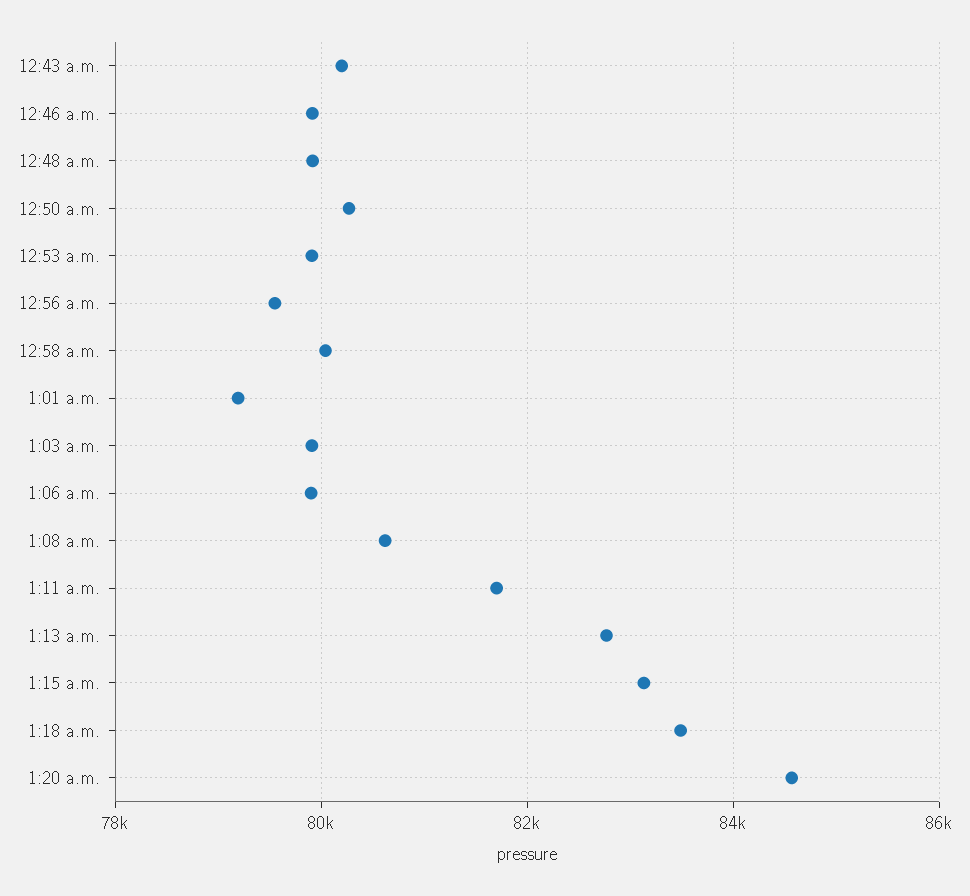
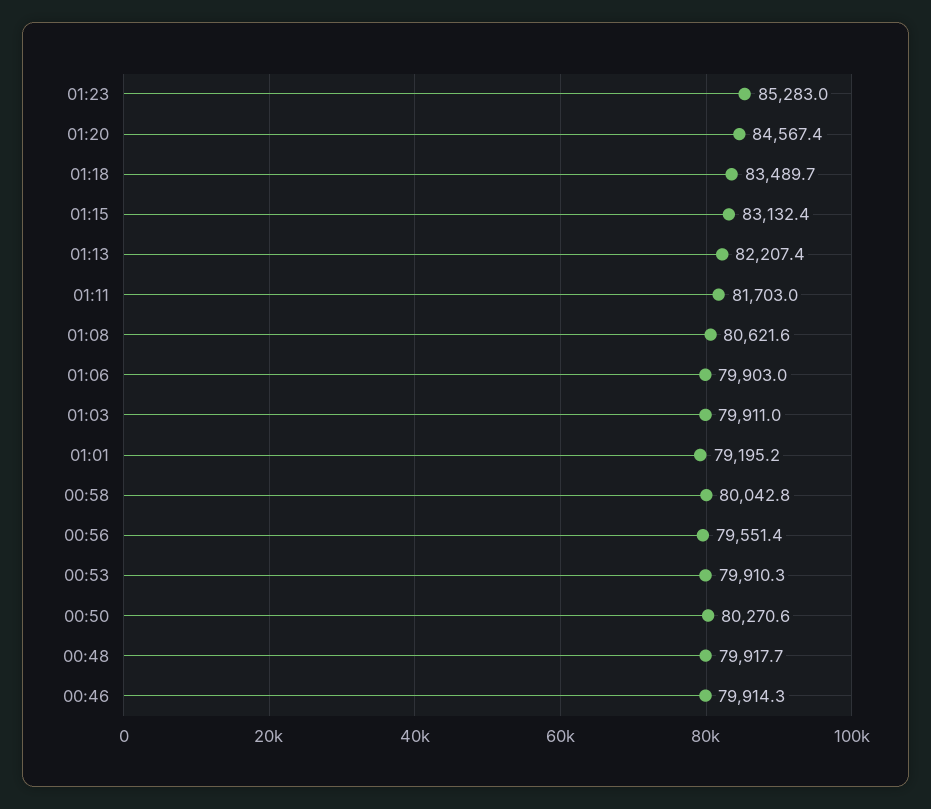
12:43 a.m.: 80200 -> none
1:13 a.m.: 82800 -> 82207.4
01:23: none -> 85283

